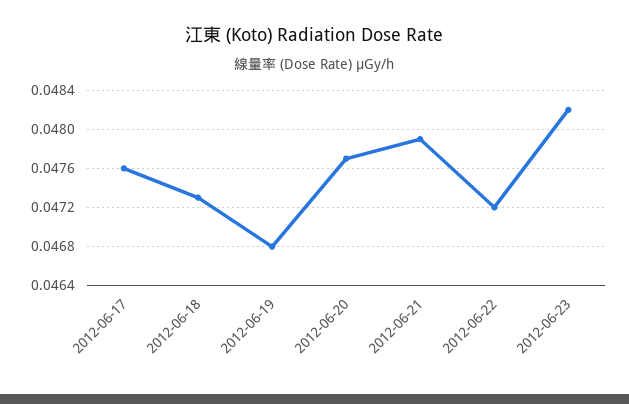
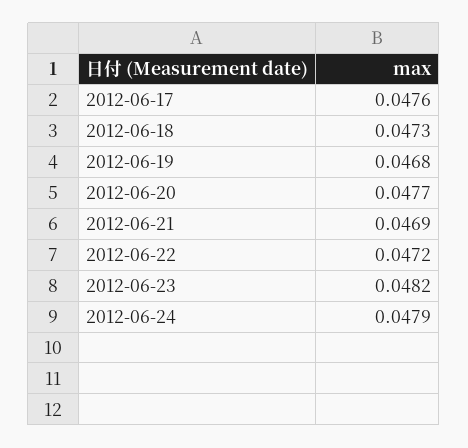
2012-06-21: 0.0479 -> 0.0469
2012-06-24: none -> 0.0479

